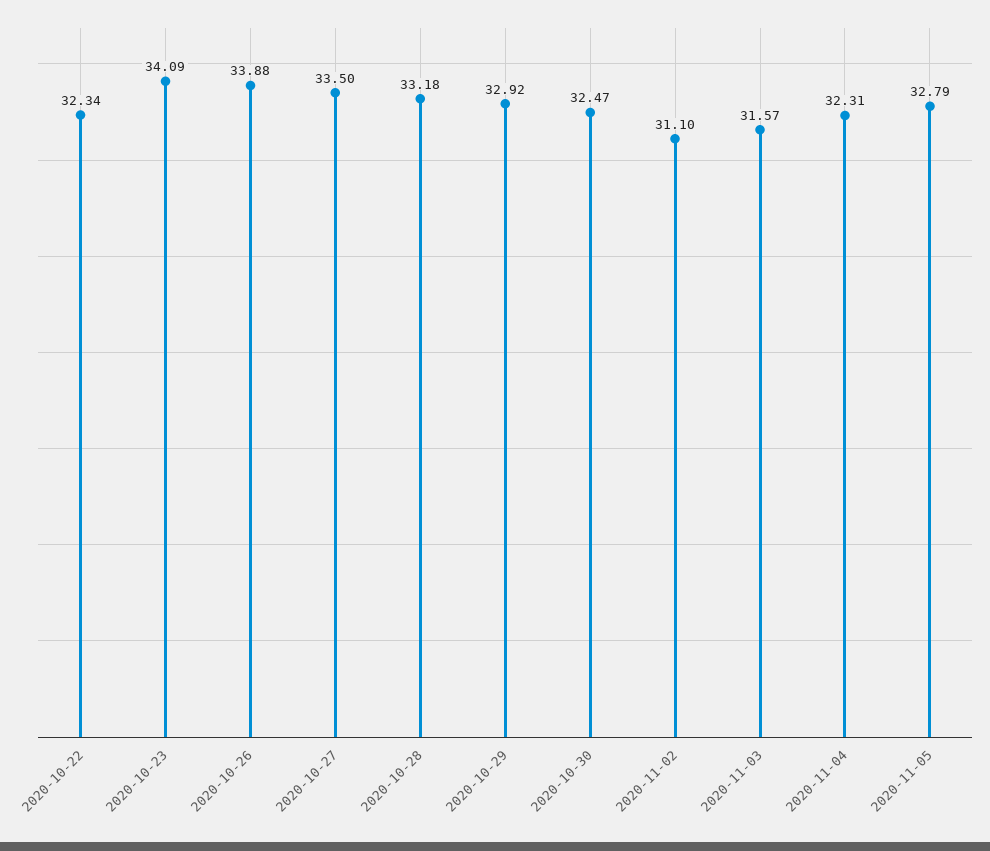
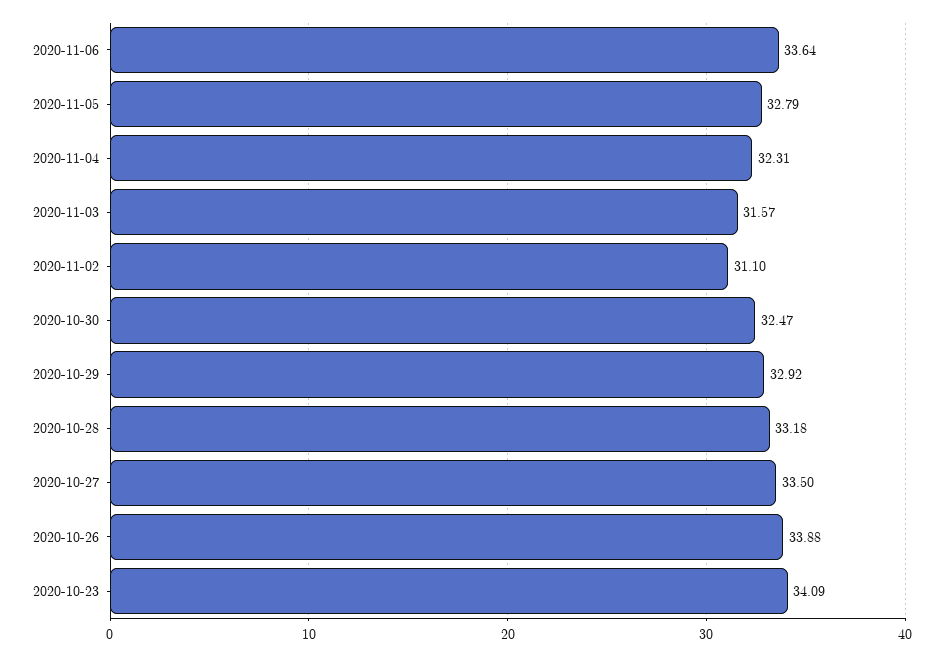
2020-10-22: 32.34 -> none
2020-11-06: none -> 33.64

